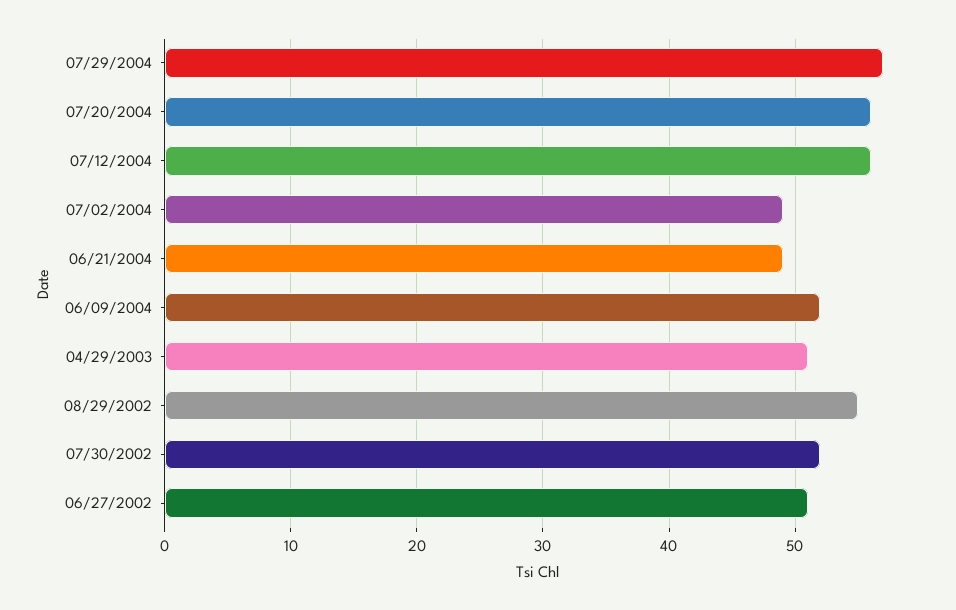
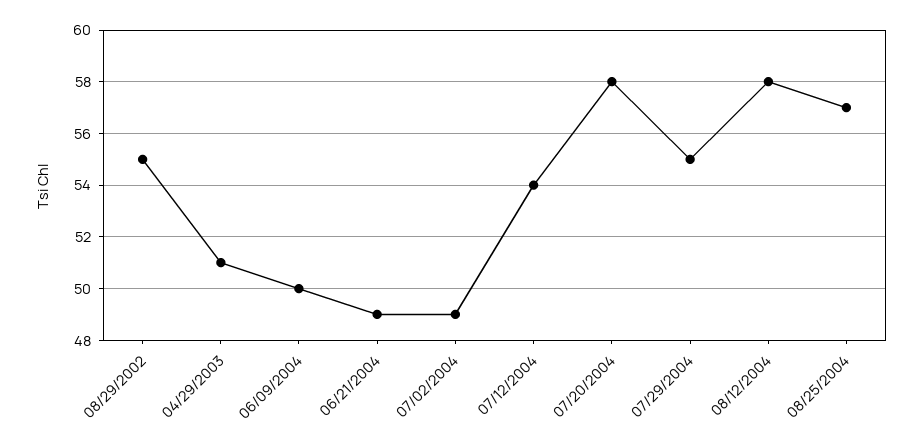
07/29/2004: 57 -> 55
07/20/2004: 56 -> 58
07/12/2004: 56 -> 54
06/09/2004: 52 -> 50
07/30/2002: 52 -> none
06/27/2002: 51 -> none
08/12/2004: none -> 58
08/25/2004: none -> 57

